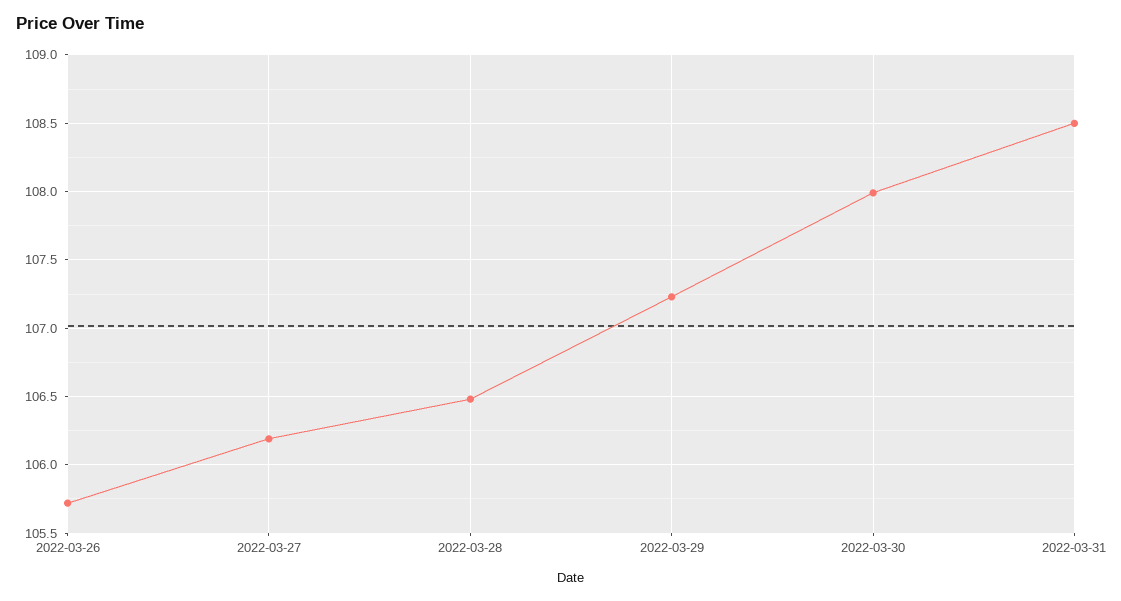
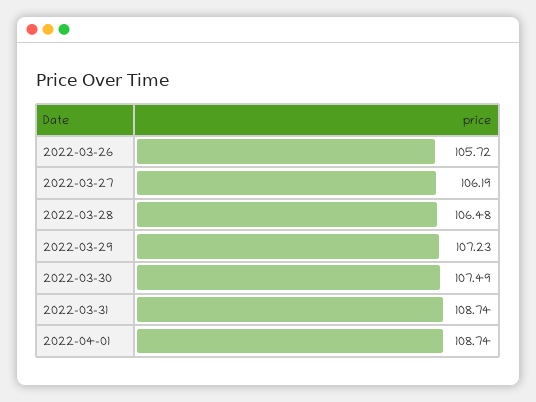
2022-03-30: 108 -> 107.49
2022-03-31: 108.5 -> 108.74
2022-04-01: none -> 108.74

